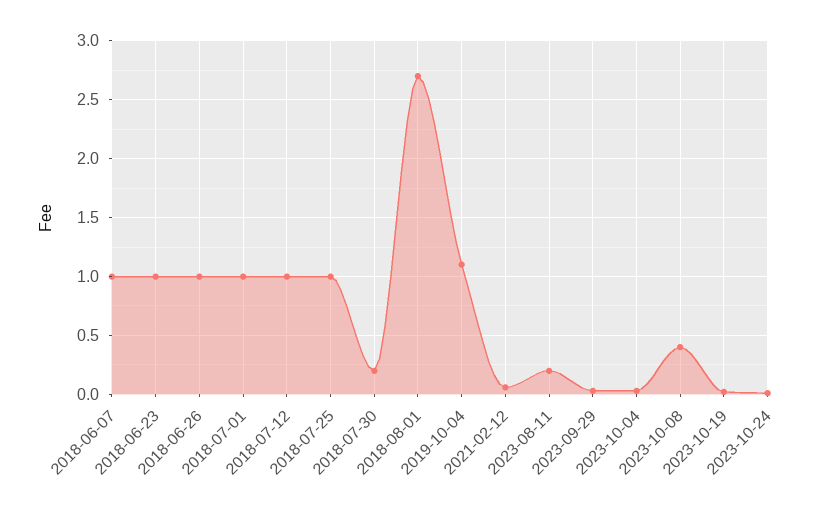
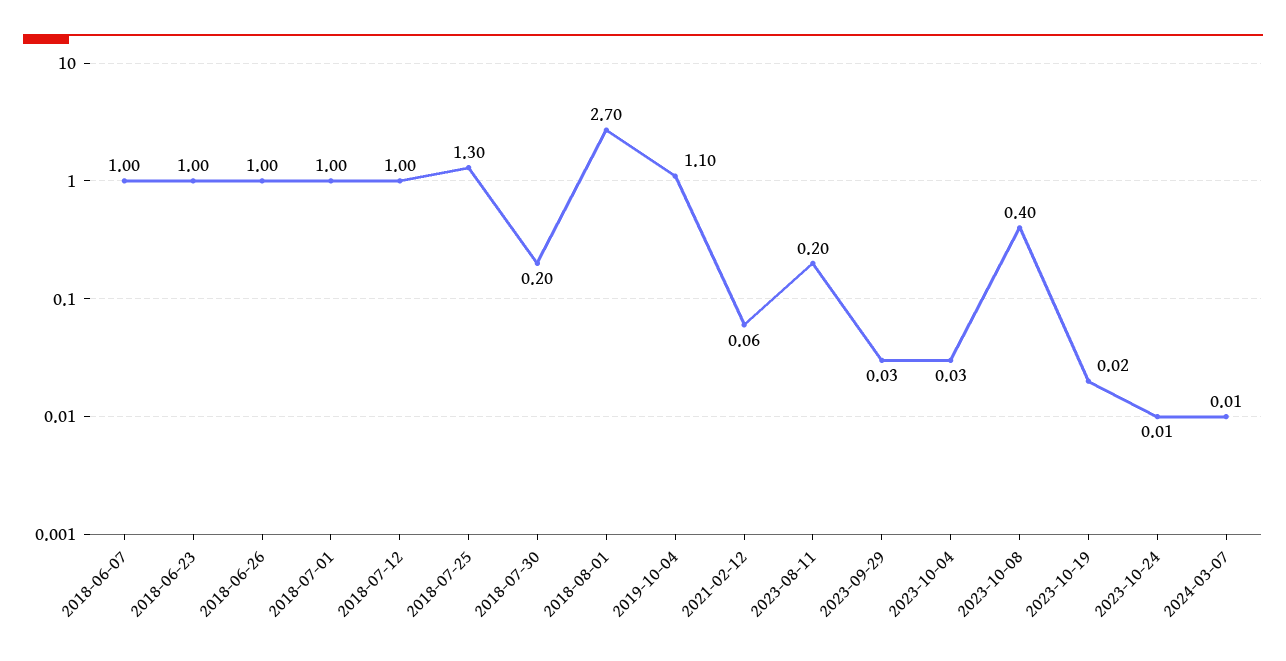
2018-07-25: 1 -> 1.3
2024-03-07: none -> 0.01

